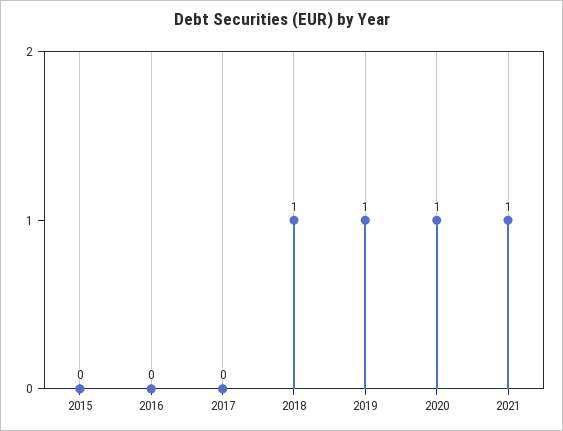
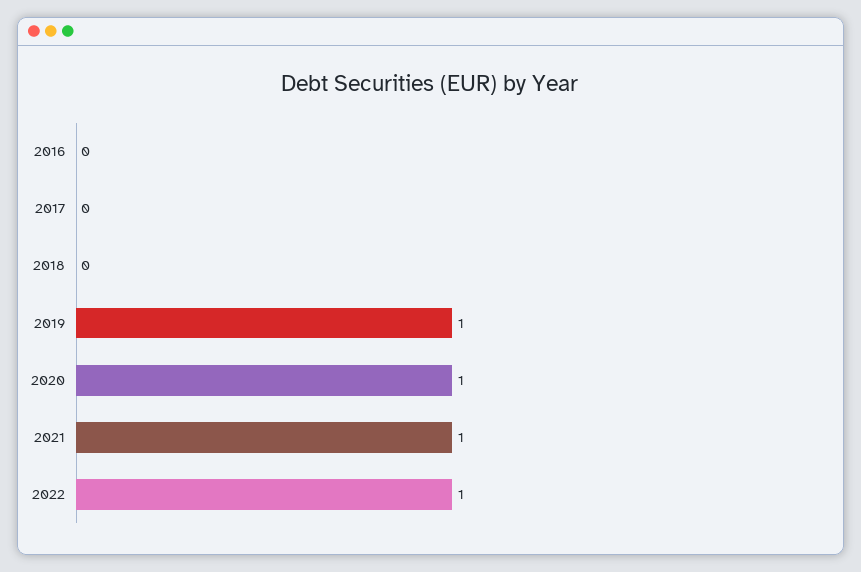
2015: 0 -> none
2018: 1 -> 0
2022: none -> 1

